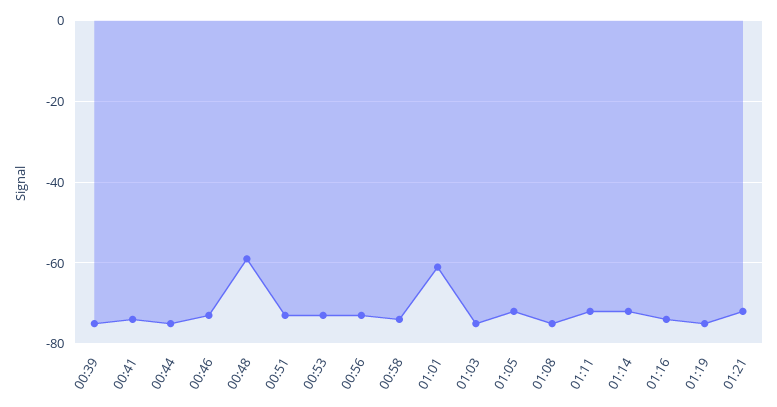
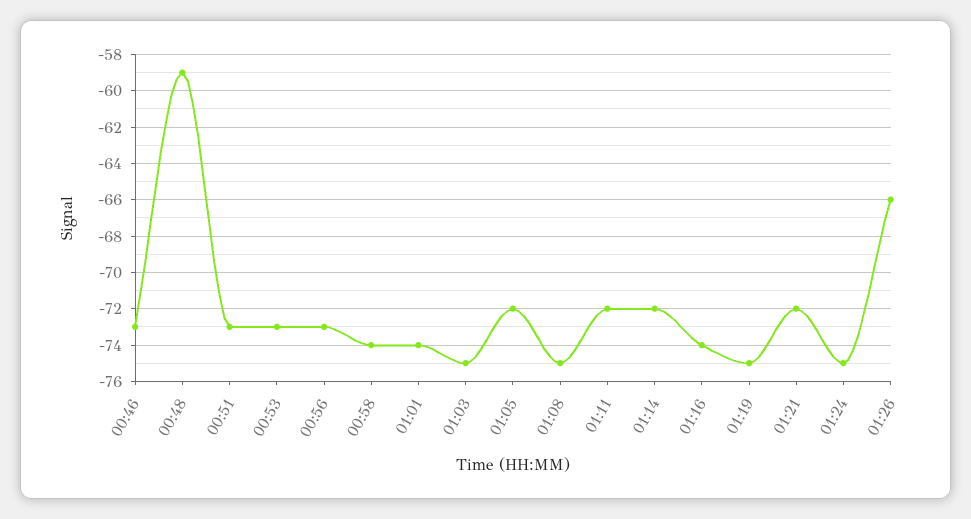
00:39: -75 -> none
00:41: -75 -> none
00:44: -75 -> none
01:01: -60 -> -74
01:24: none -> -75
01:26: none -> -66

